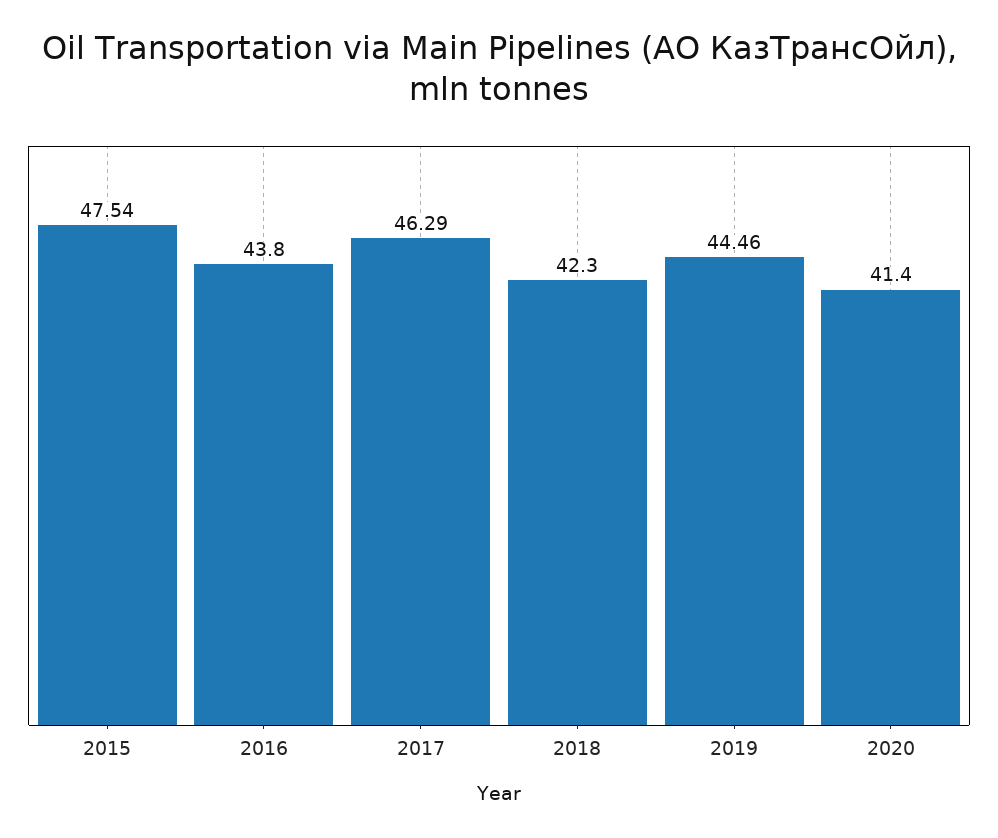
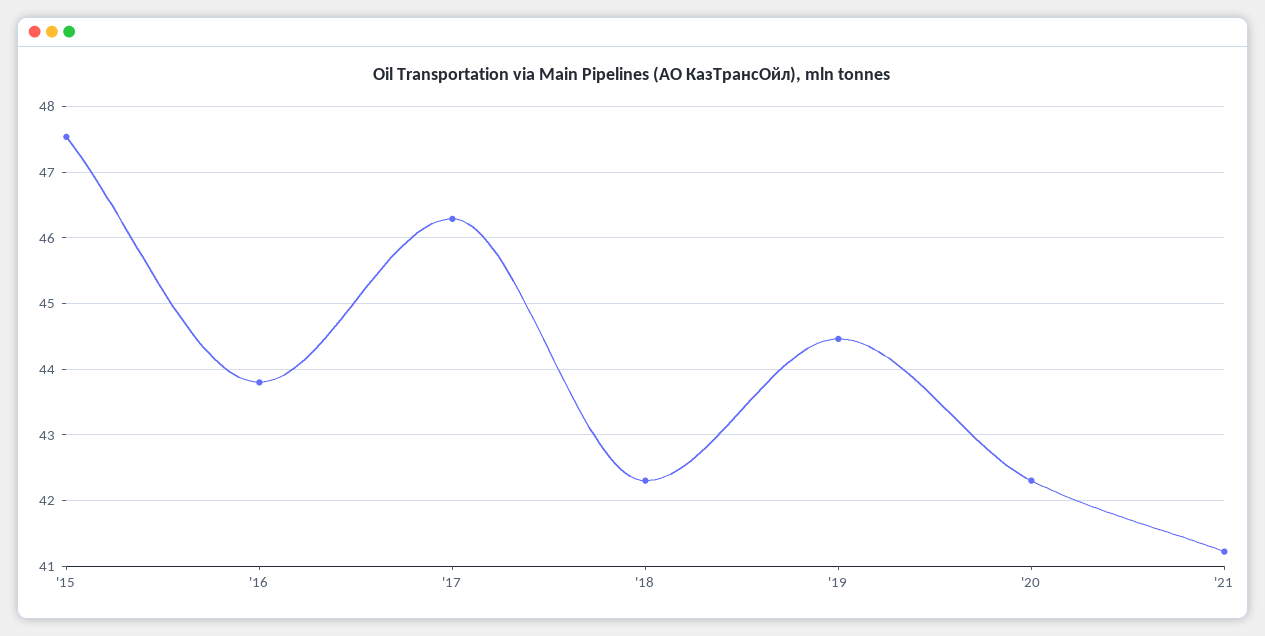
2020: 41.4 -> 42.3
'21: none -> 41.2

